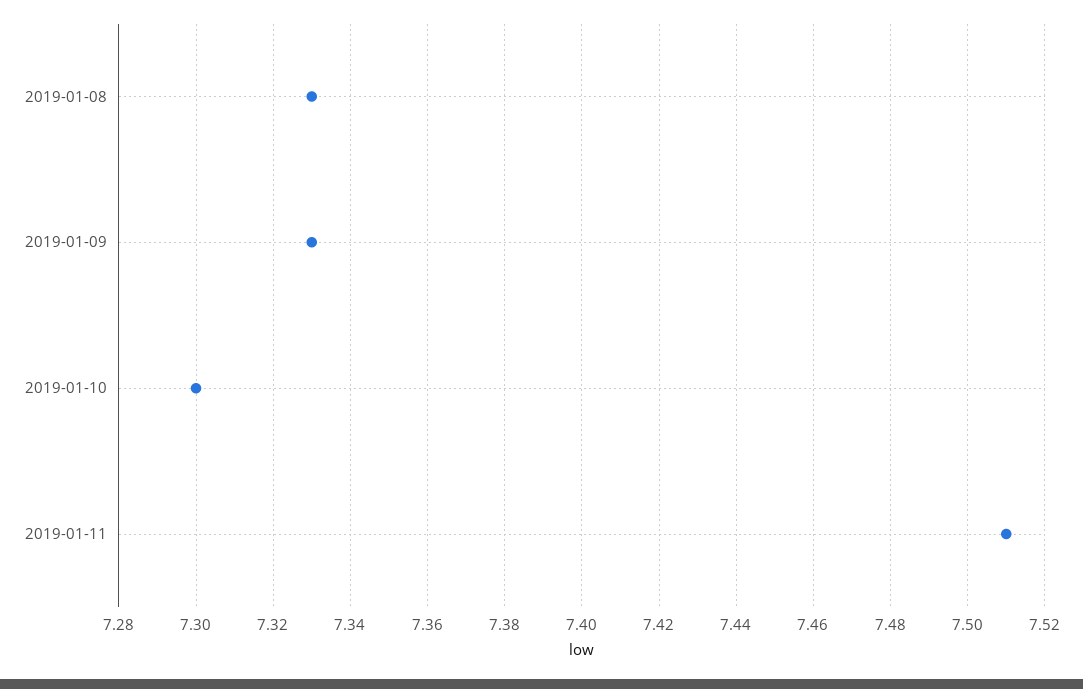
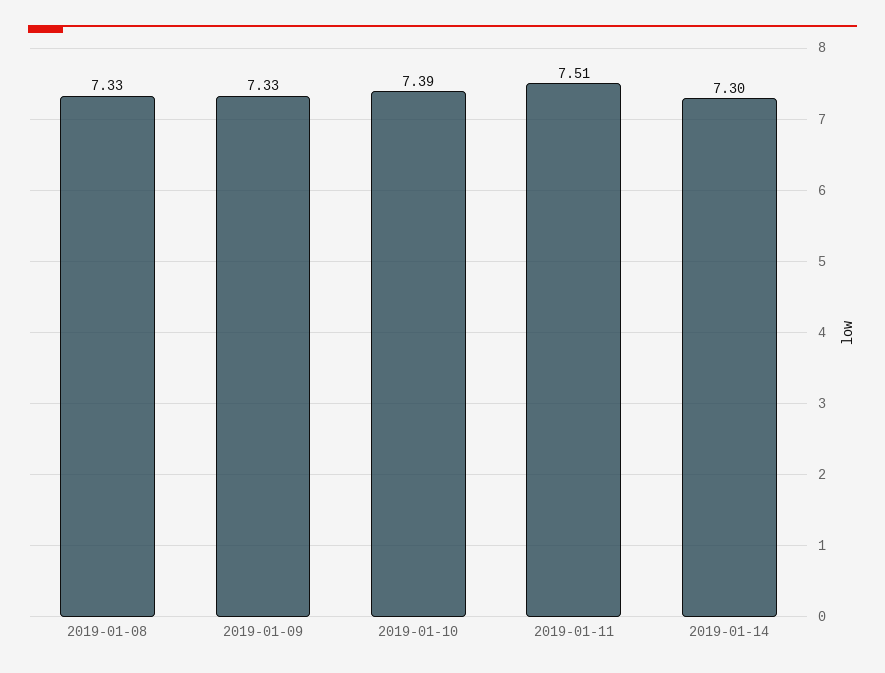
2019-01-10: 7.3 -> 7.39
2019-01-14: none -> 7.3

